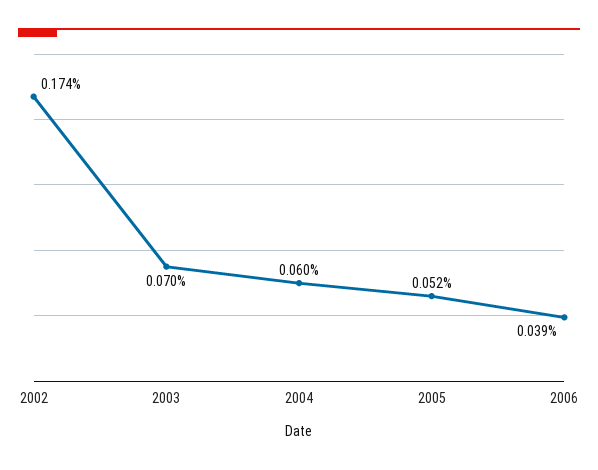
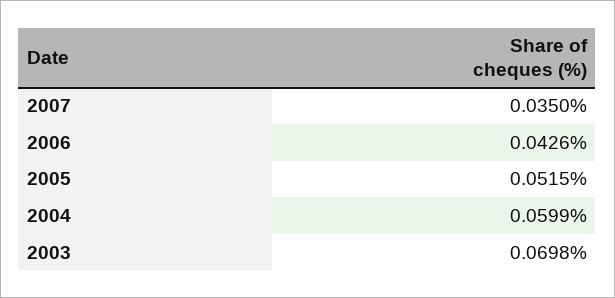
2002: 0.174 -> none
2006: 0.039 -> 0.0426
2007: none -> 0.035

